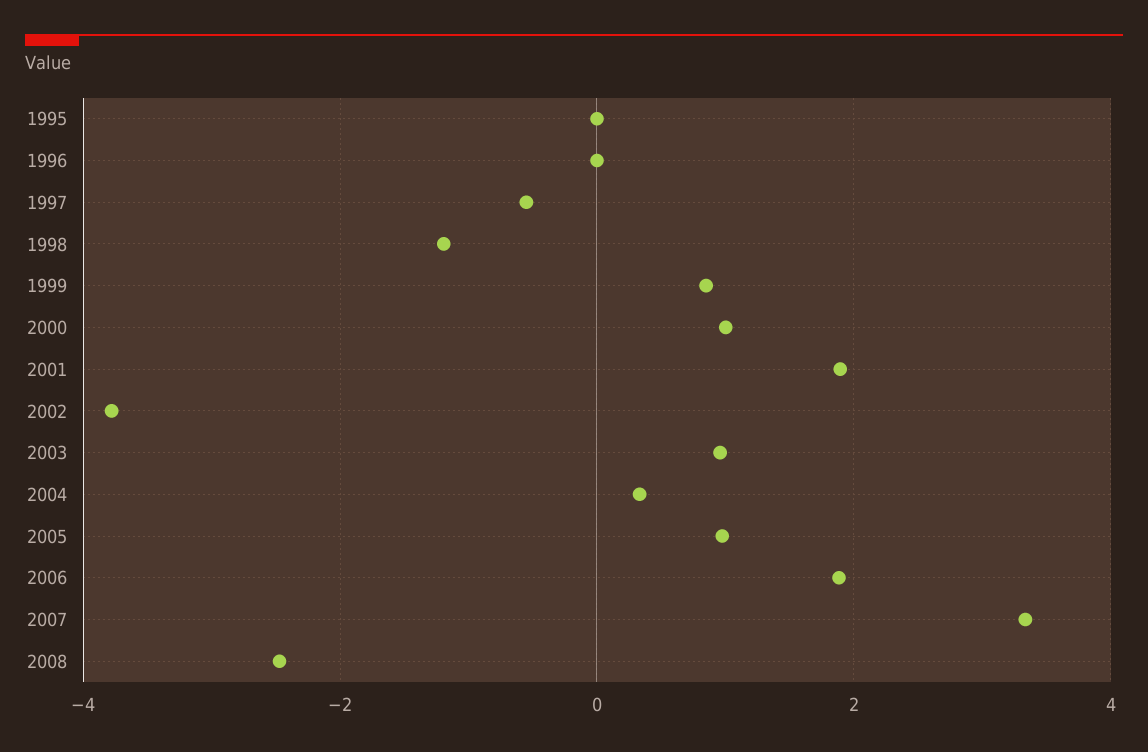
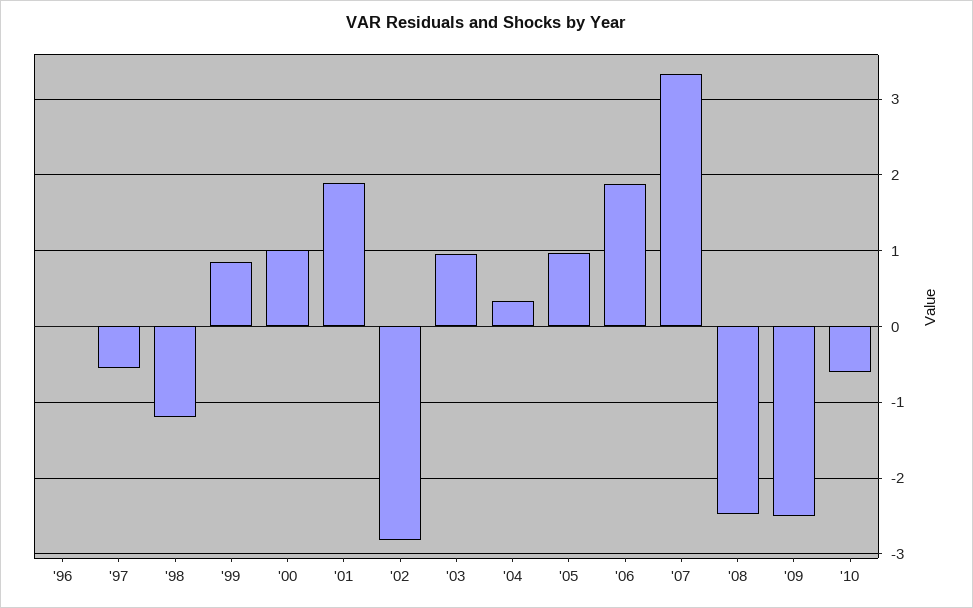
1995: 0 -> none
2002: -3.8 -> -2.8
'09: none -> -2.5
'10: none -> -0.6

